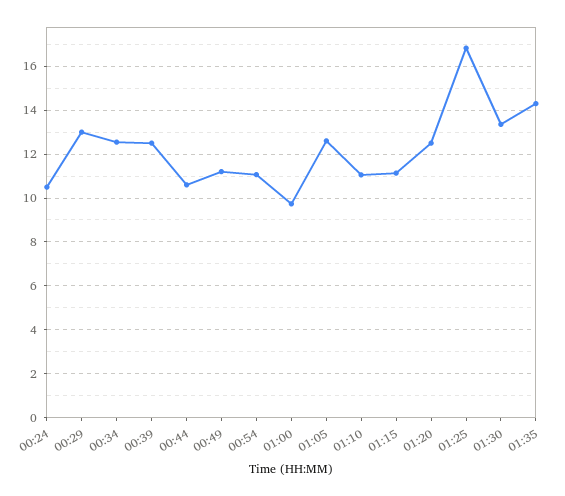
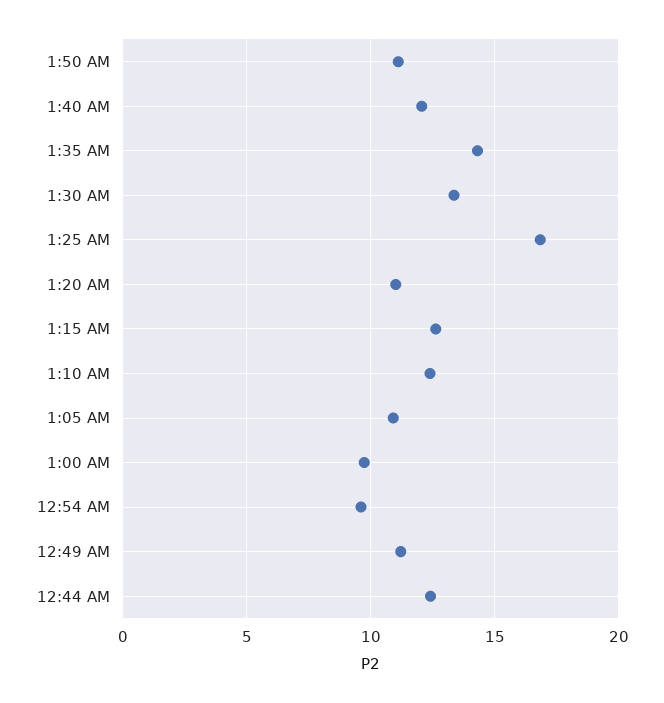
00:24: 10.5 -> none
00:29: 13 -> none
00:34: 12.5 -> none
00:39: 12.5 -> none
00:44: 10.5 -> 12.5
00:54: 11 -> 9.5
01:05: 12.5 -> 11
01:10: 11 -> 12.5
01:15: 11 -> 12.5
01:20: 12.5 -> 11
1:50 AM: none -> 11
1:40 AM: none -> 12

